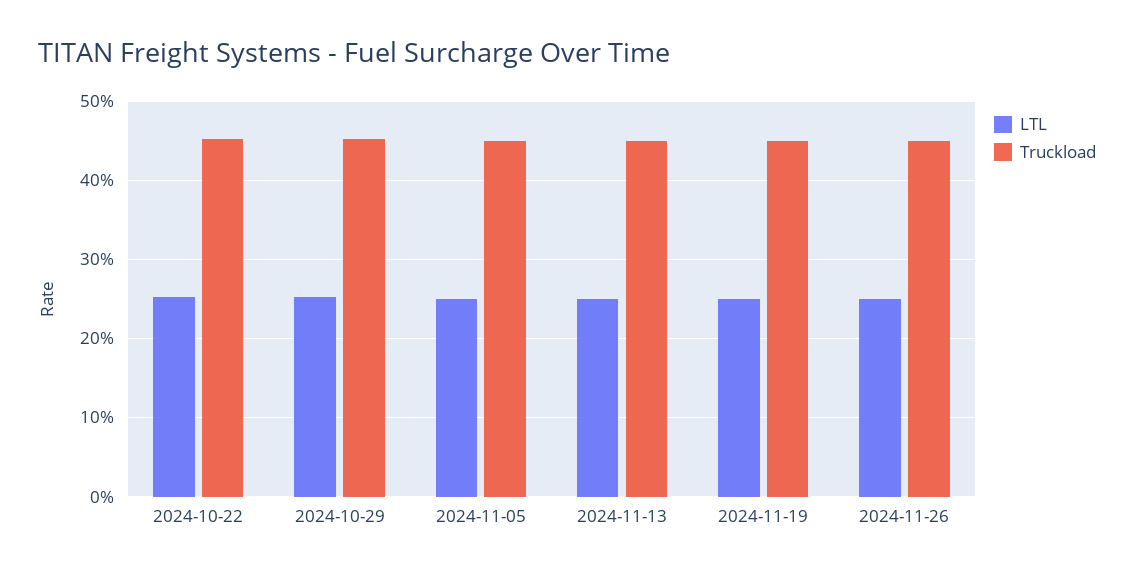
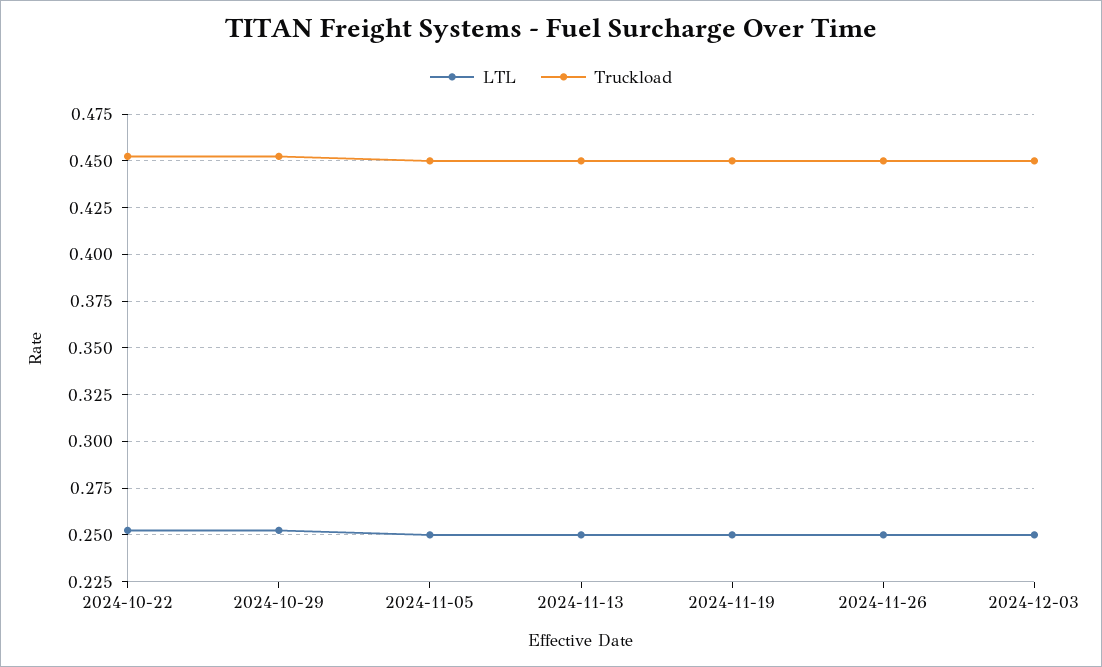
LTL, 2024-12-03: none -> 0.25
Truckload, 2024-12-03: none -> 0.45

